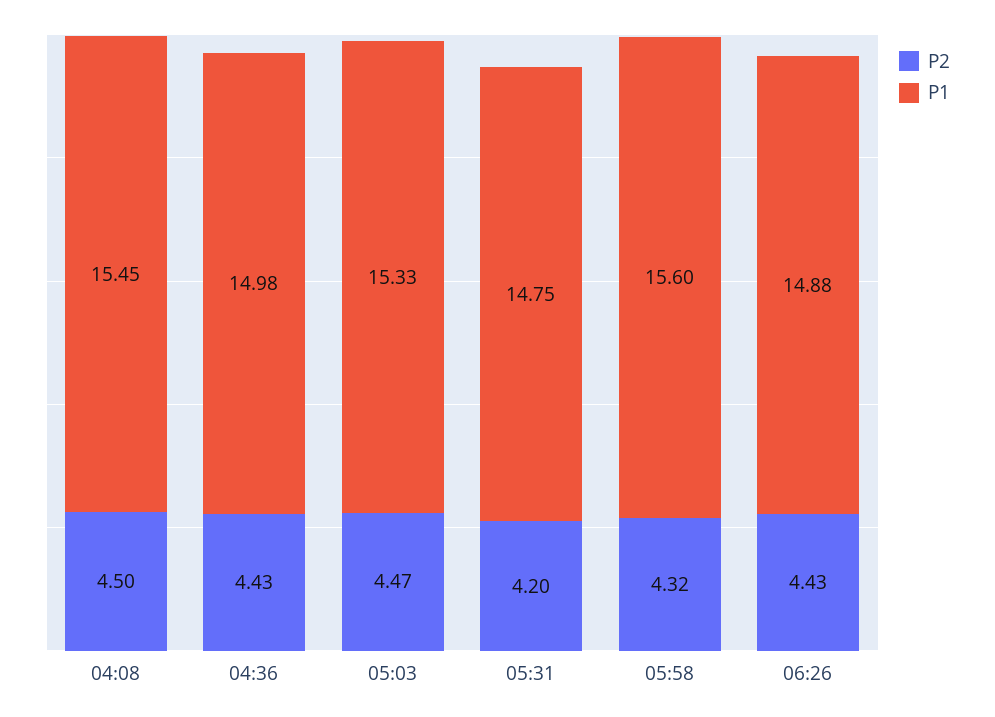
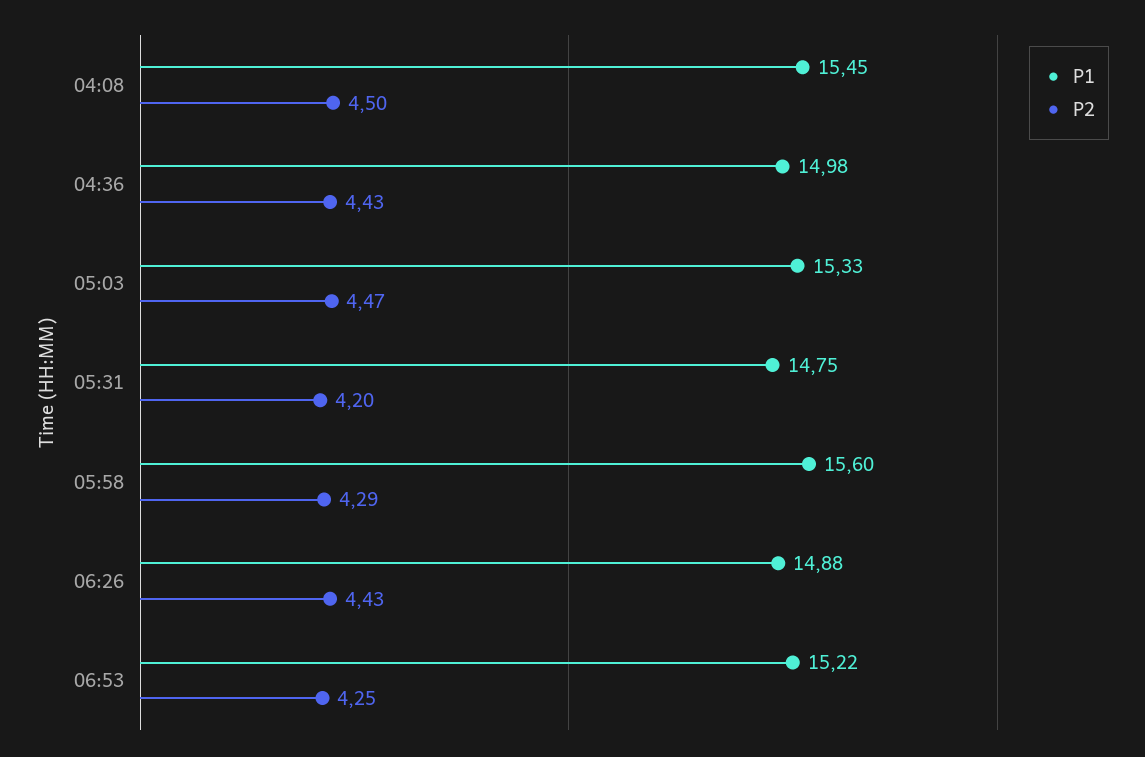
P2, 05:58: 4.32 -> 4.29
P1, 06:53: none -> 15.22
P2, 06:53: none -> 4.25

